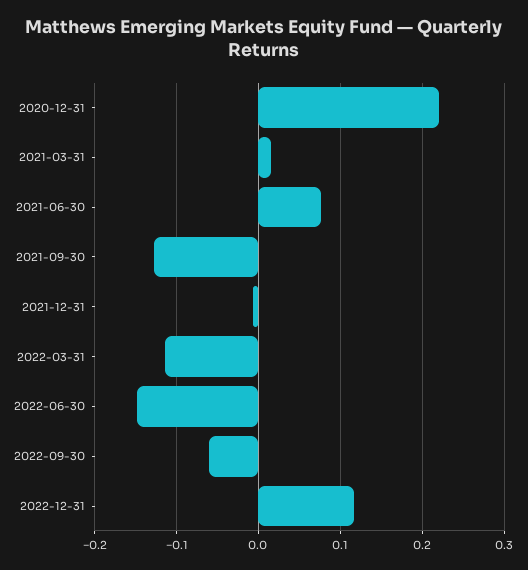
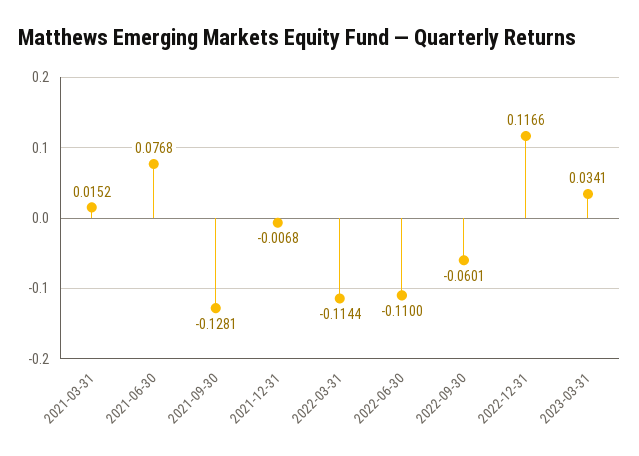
2020-12-31: 0.22 -> none
2022-06-30: -0.15 -> -0.11
2023-03-31: none -> 0.0341

